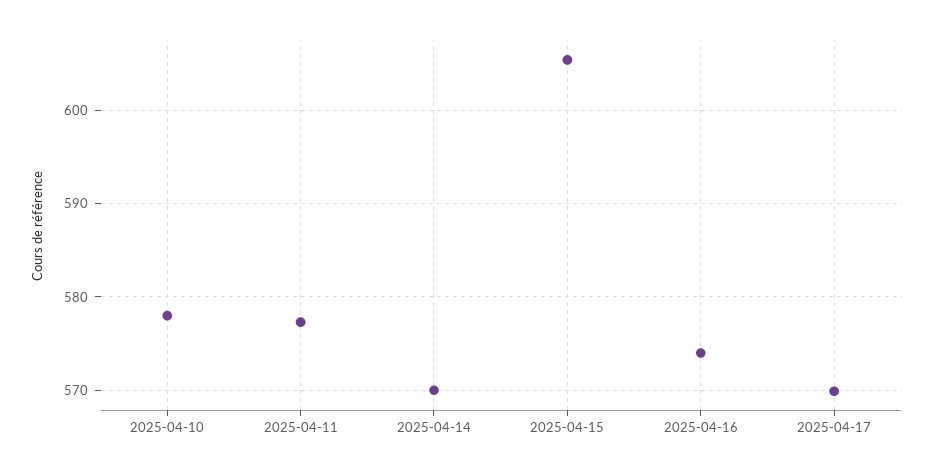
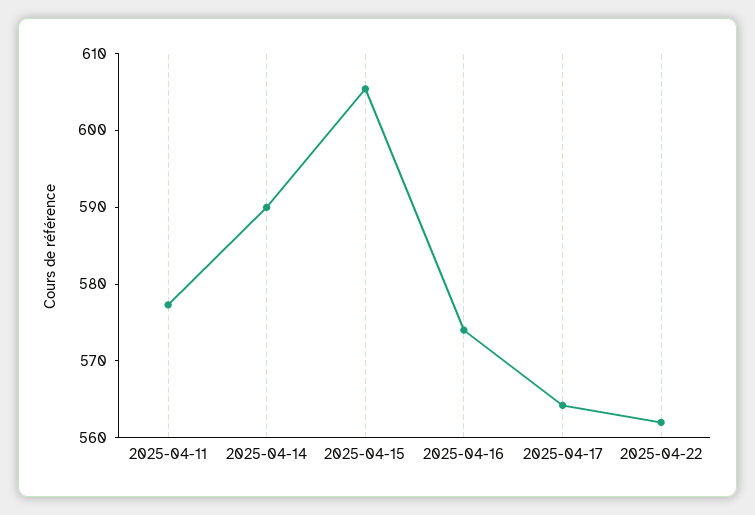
2025-04-10: 578 -> none
2025-04-14: 570 -> 590
2025-04-17: 570 -> 564
2025-04-22: none -> 562

